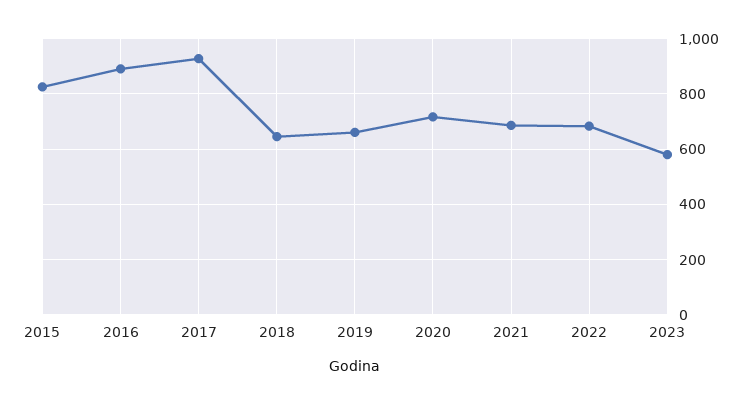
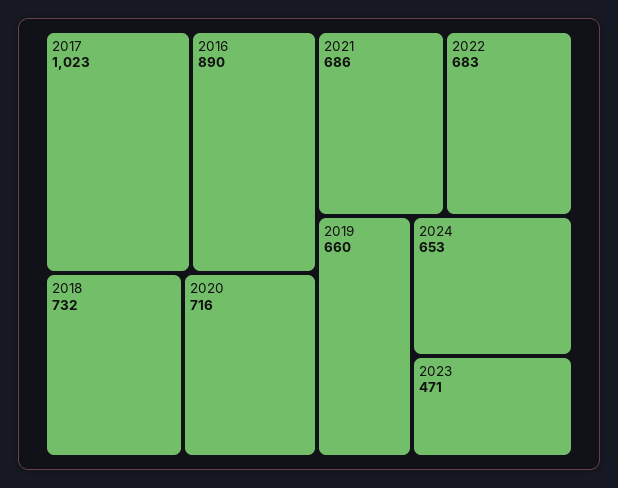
2015: 825 -> none
2017: 925 -> 1023
2018: 650 -> 732
2023: 575 -> 471
2024: none -> 653

